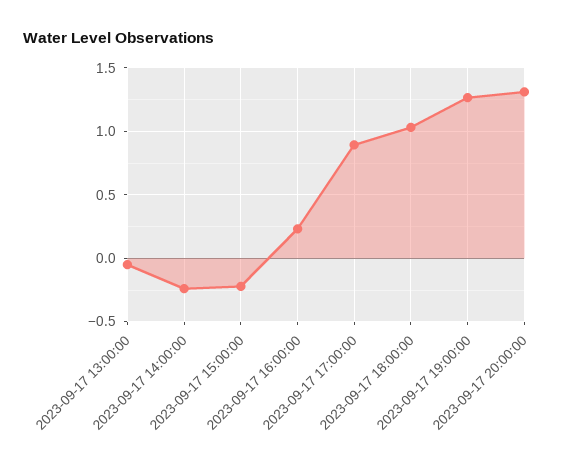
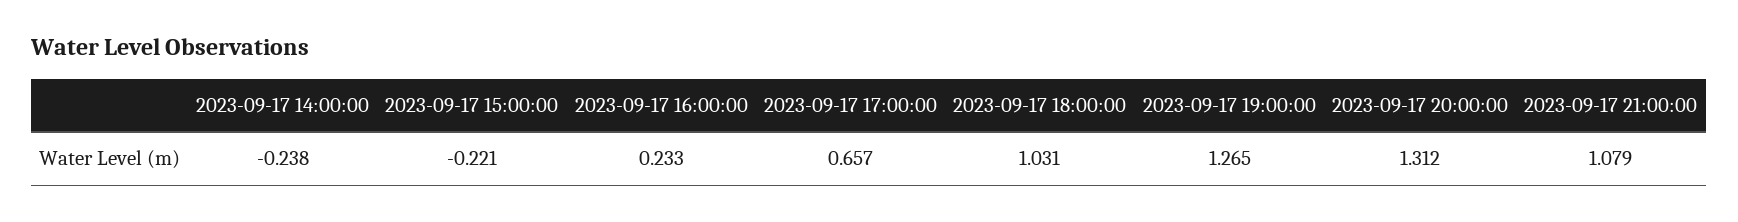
2023-09-17 13:00:00: -0.05 -> none
2023-09-17 17:00:00: 0.9 -> 0.657
2023-09-17 21:00:00: none -> 1.079

